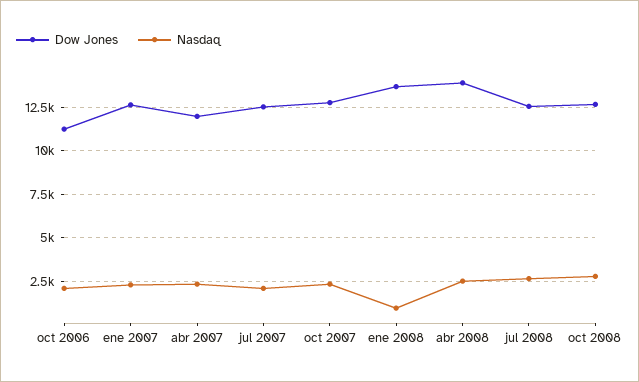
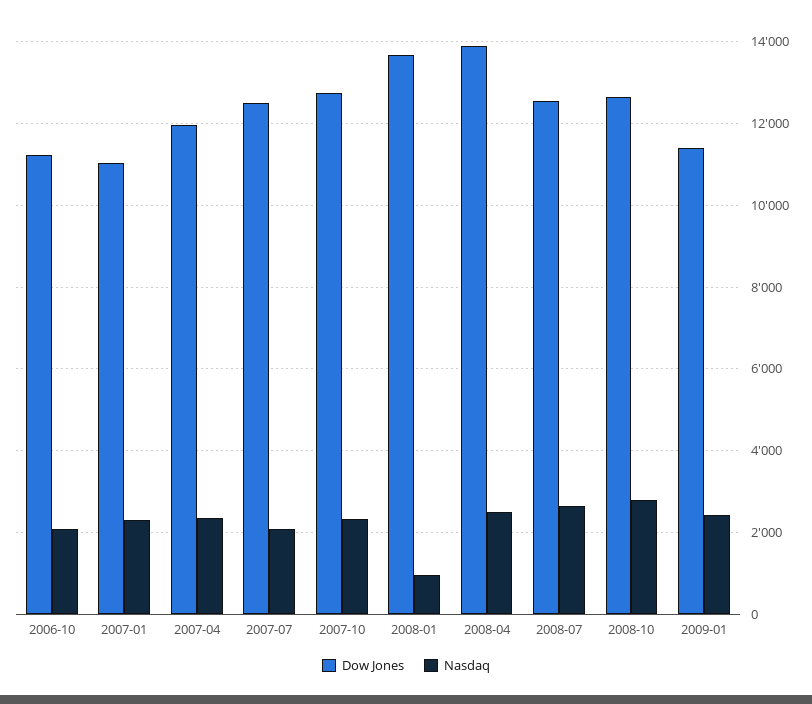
Dow Jones, ene 2007: 12500 -> 11000
Dow Jones, 2009-01: none -> 11400
Nasdaq, 2009-01: none -> 2400

